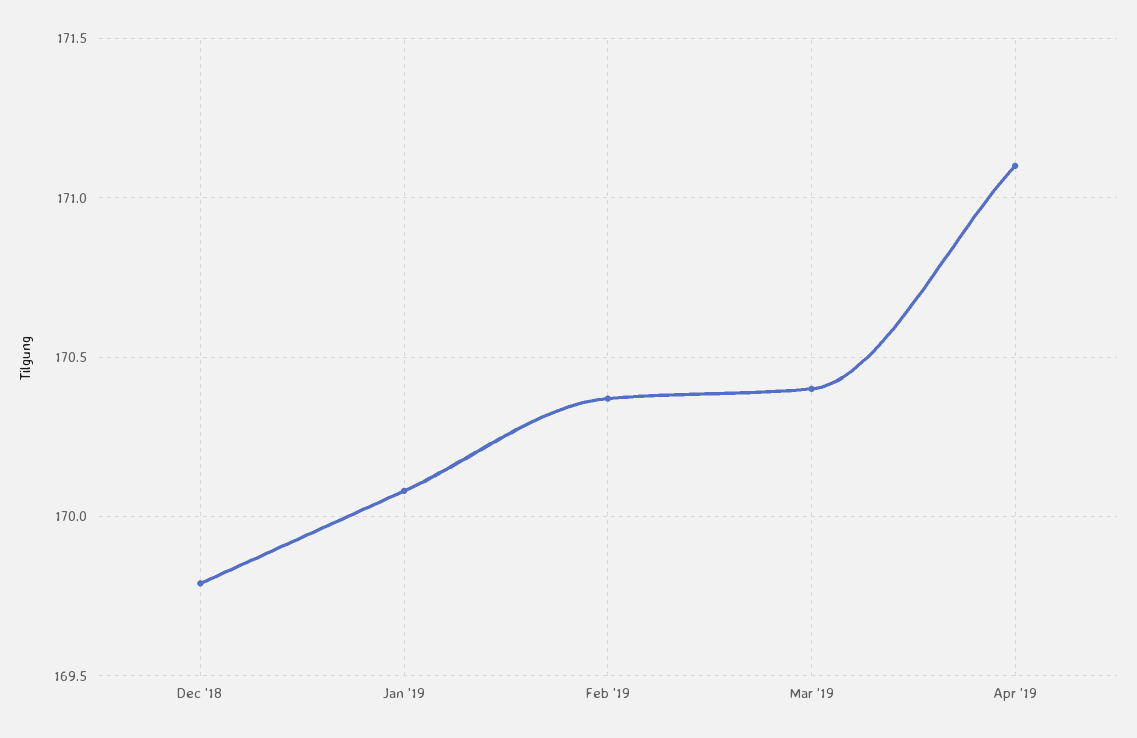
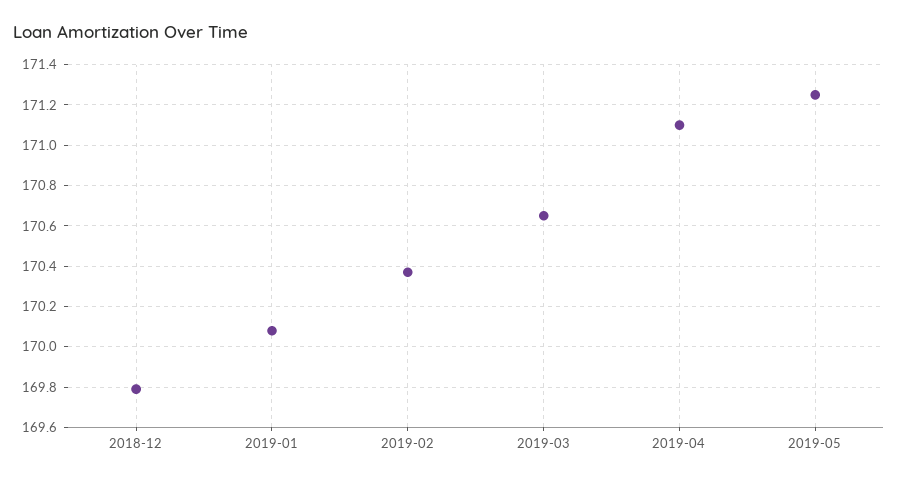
Mar '19: 170.4 -> 170.65
2019-05: none -> 171.25

